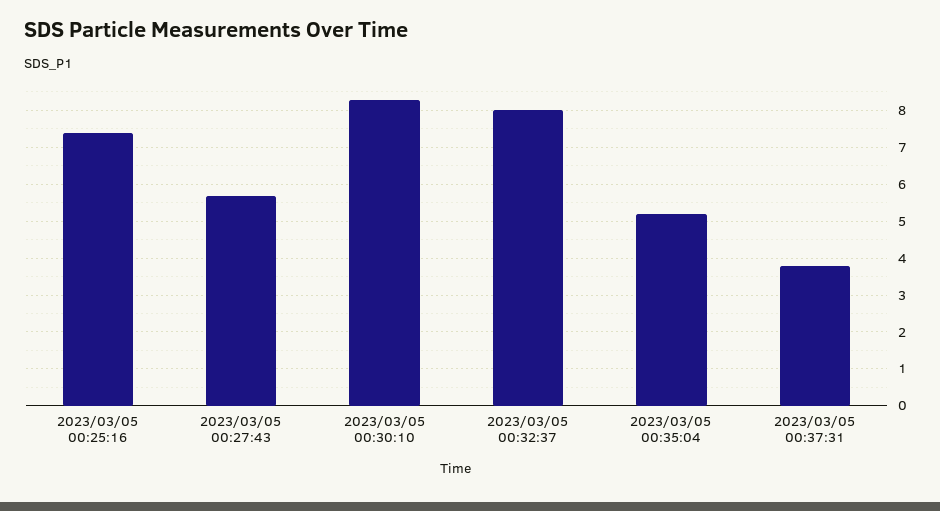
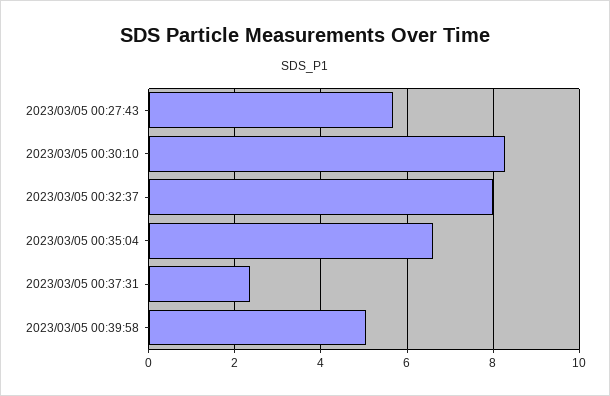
2023/03/05 00:25:16: 7.4 -> none
2023/03/05 00:35:04: 5.2 -> 6.6
2023/03/05 00:37:31: 3.8 -> 2.4
2023/03/05 00:39:58: none -> 5

